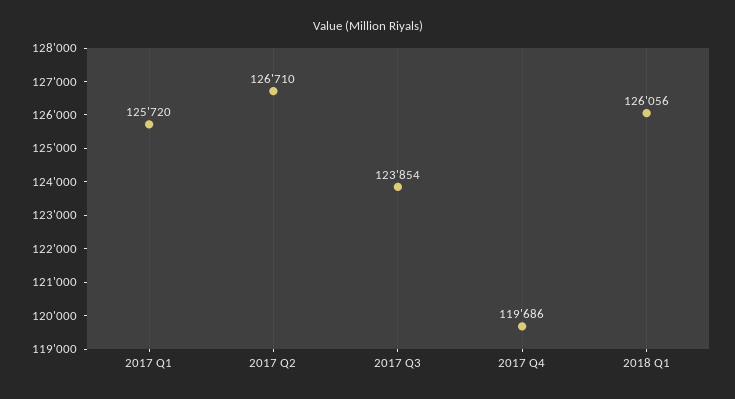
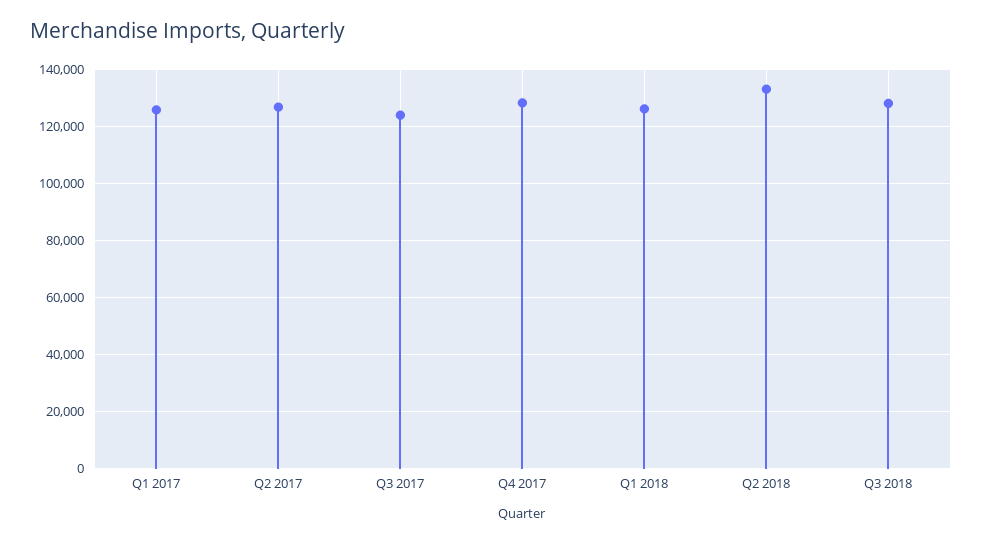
2017 Q4: 119686 -> 127500
Q2 2018: none -> 132500
Q3 2018: none -> 127500

